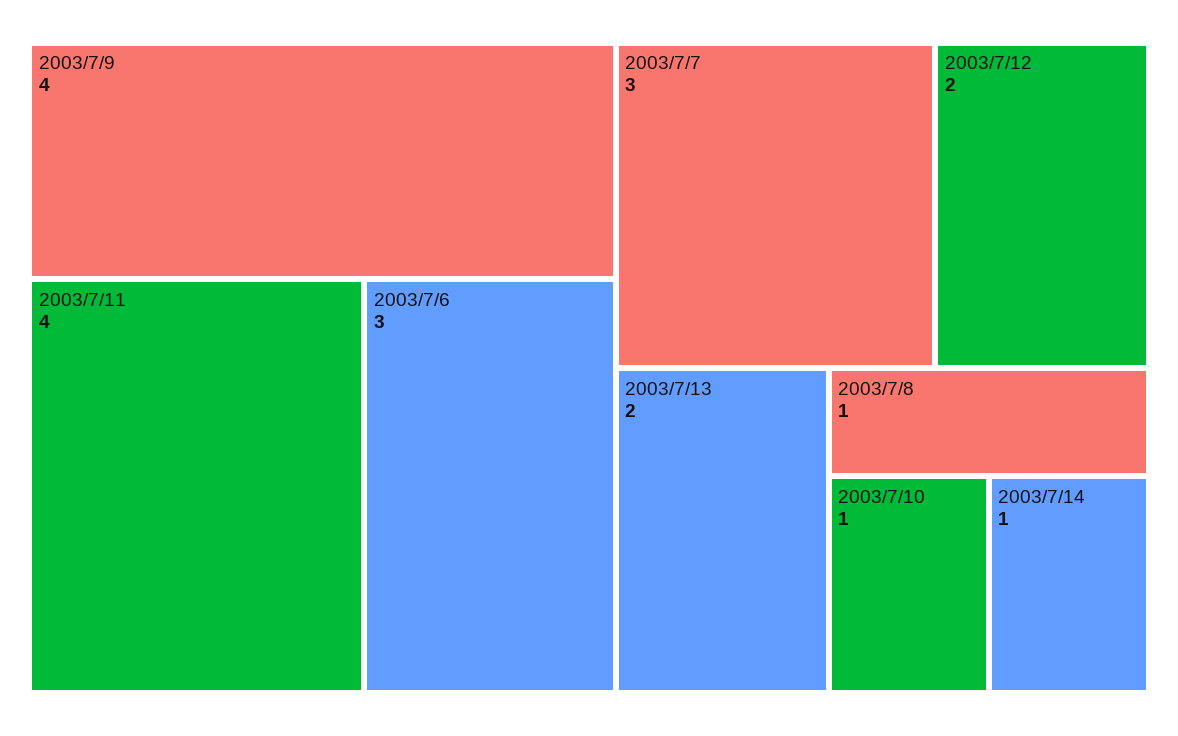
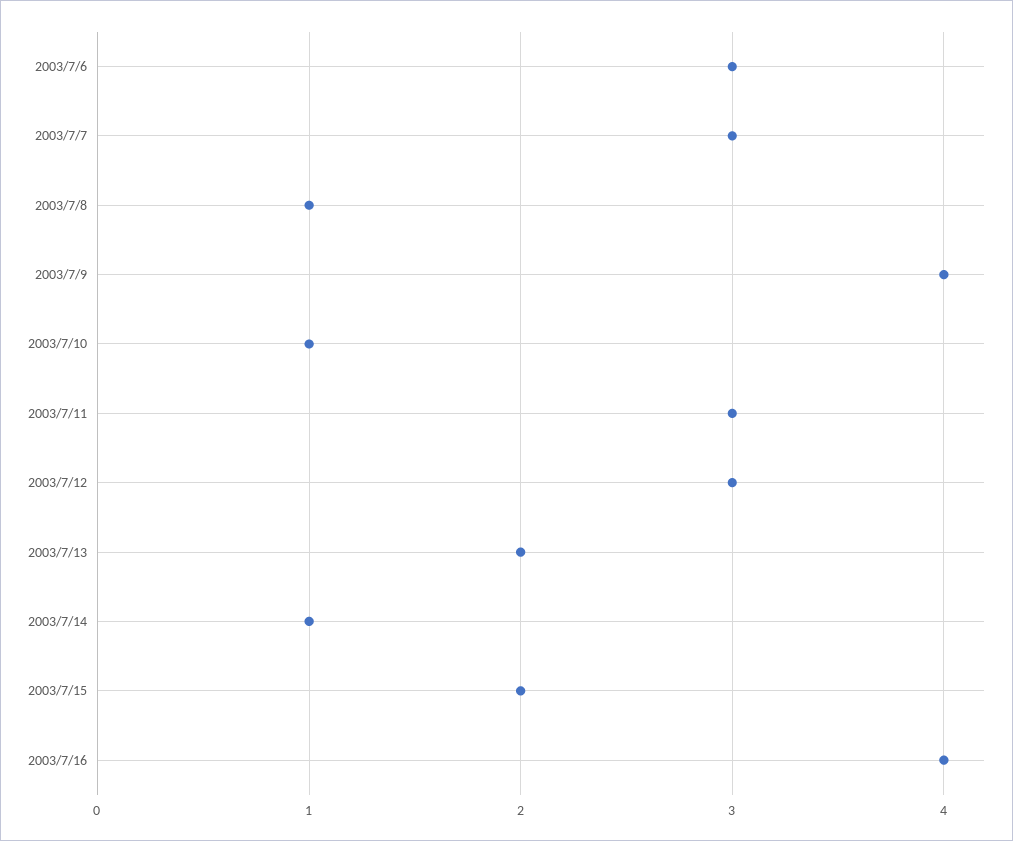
2003/7/11: 4 -> 3
2003/7/12: 2 -> 3
2003/7/15: none -> 2
2003/7/16: none -> 4

